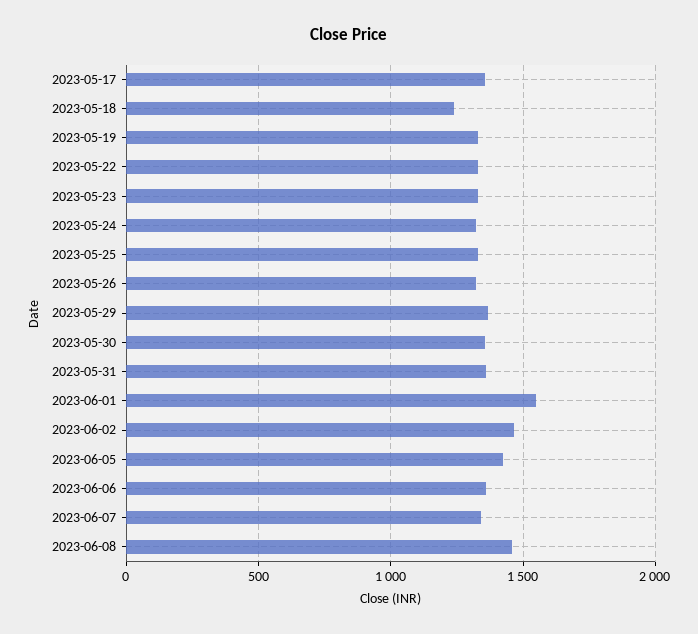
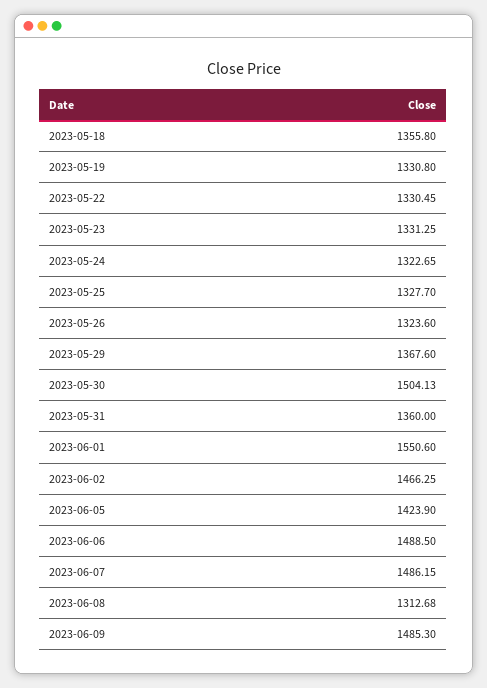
2023-05-17: 1350 -> none
2023-05-18: 1250 -> 1355.8
2023-05-30: 1350 -> 1504.13
2023-06-06: 1350 -> 1488.5
2023-06-07: 1350 -> 1486.15
2023-06-08: 1450 -> 1312.68
2023-06-09: none -> 1485.3

